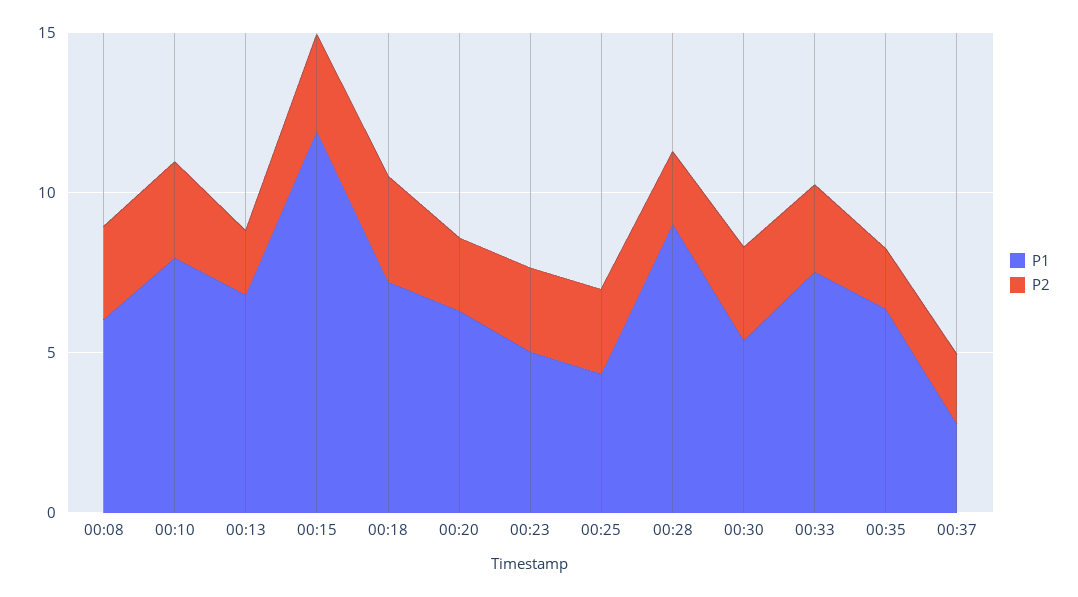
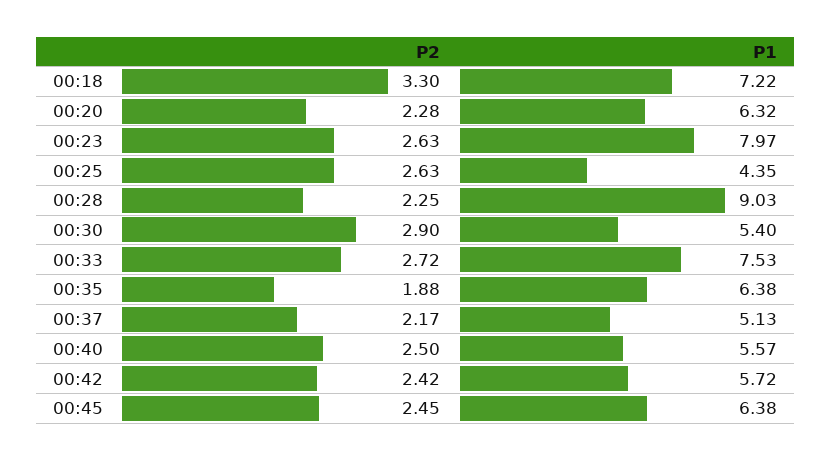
P1, 00:08: 6 -> none
P2, 00:08: 3 -> none
P1, 00:10: 8 -> none
P2, 00:10: 3 -> none
P1, 00:13: 7 -> none
P2, 00:13: 2 -> none
P1, 00:15: 12 -> none
P2, 00:15: 3 -> none
P1, 00:23: 5 -> 7.97
P1, 00:37: 3 -> 5.13
P2, 00:40: none -> 2.5
P1, 00:40: none -> 5.57
P2, 00:42: none -> 2.42
P1, 00:42: none -> 5.72
P2, 00:45: none -> 2.45
P1, 00:45: none -> 6.38

